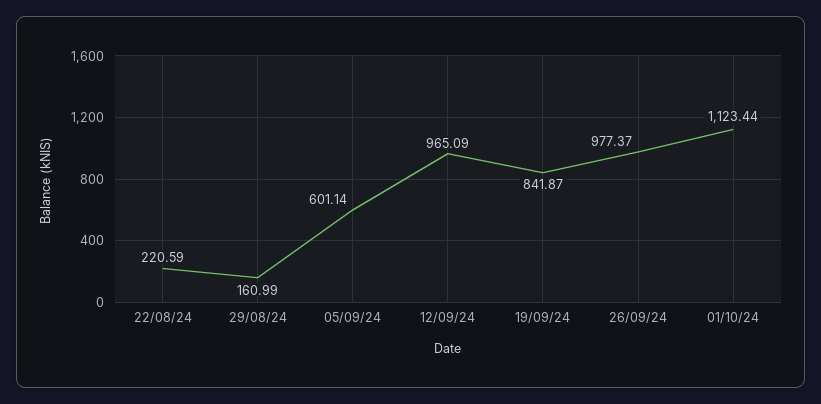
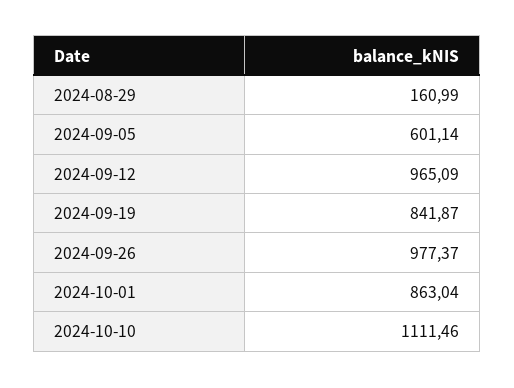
22/08/24: 220.59 -> none
01/10/24: 1123.44 -> 863.04
2024-10-10: none -> 1111.46

